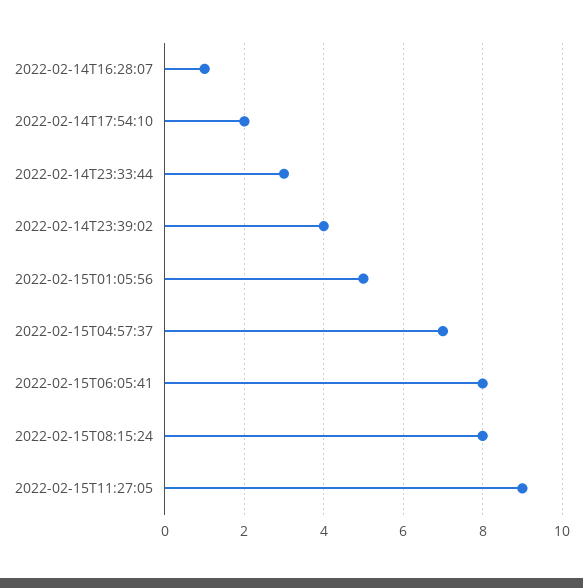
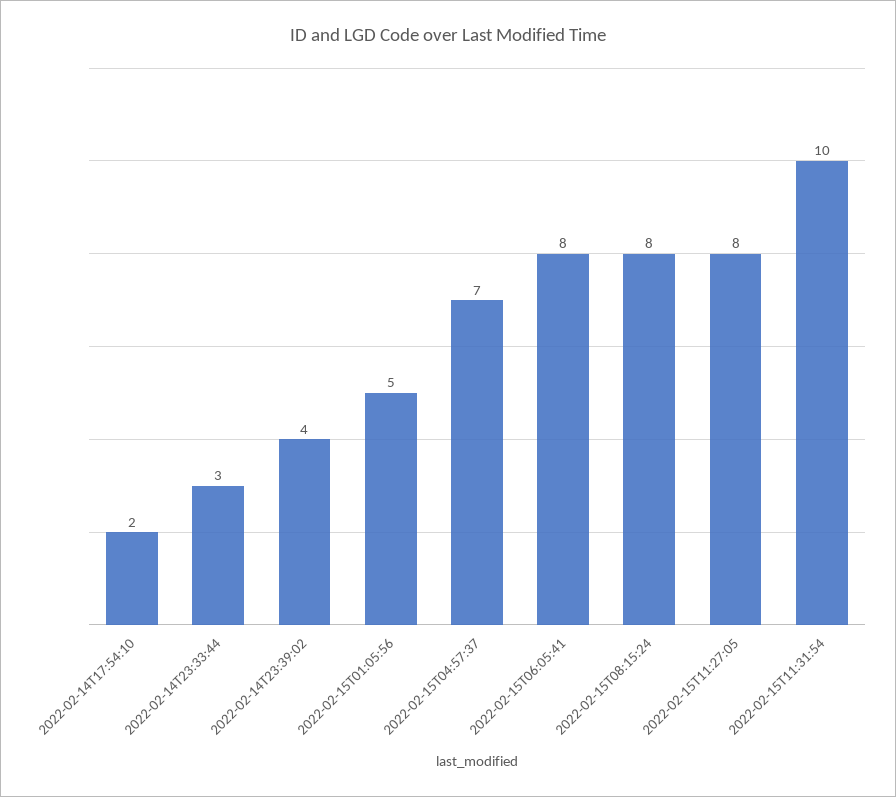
2022-02-14T16:28:07: 1 -> none
2022-02-15T11:27:05: 9 -> 8
2022-02-15T11:31:54: none -> 10

